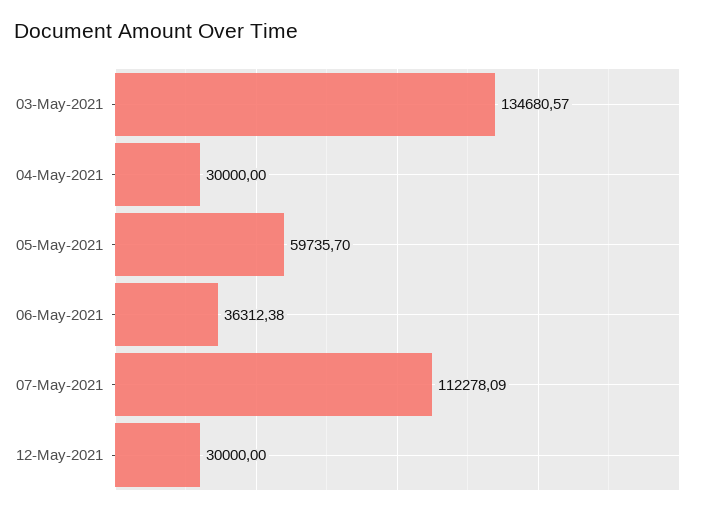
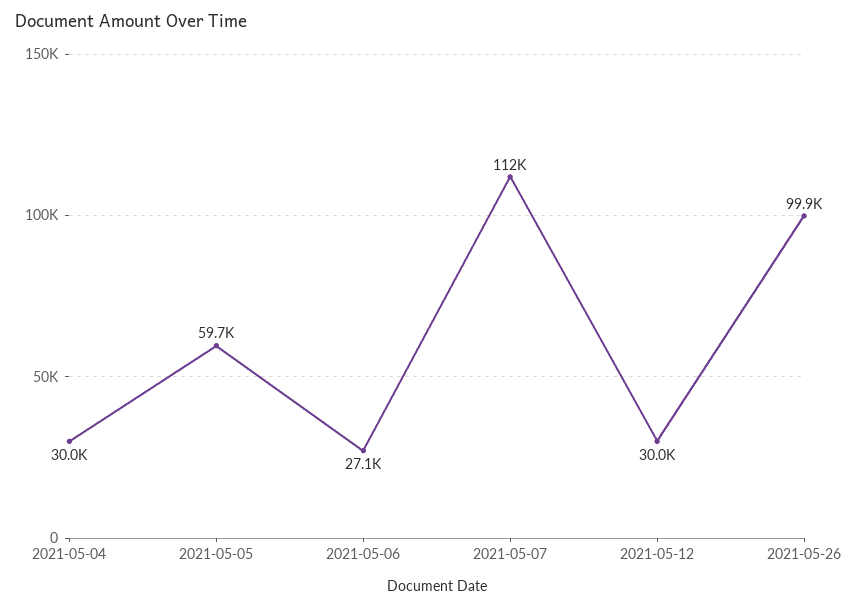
03-May-2021: 134680.57 -> none
06-May-2021: 36312.38 -> 27100
2021-05-26: none -> 99900

